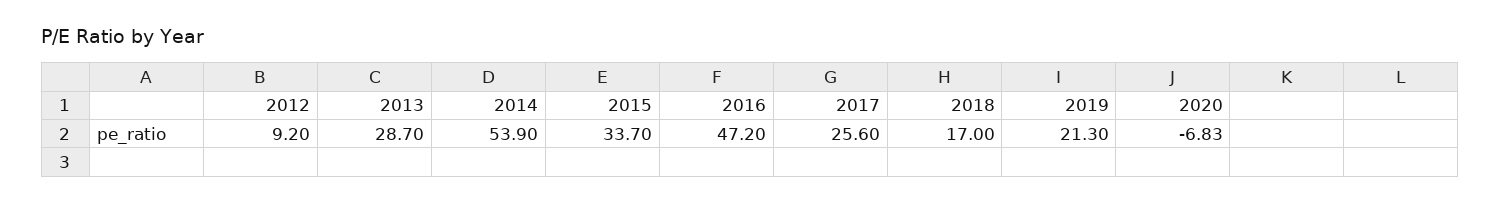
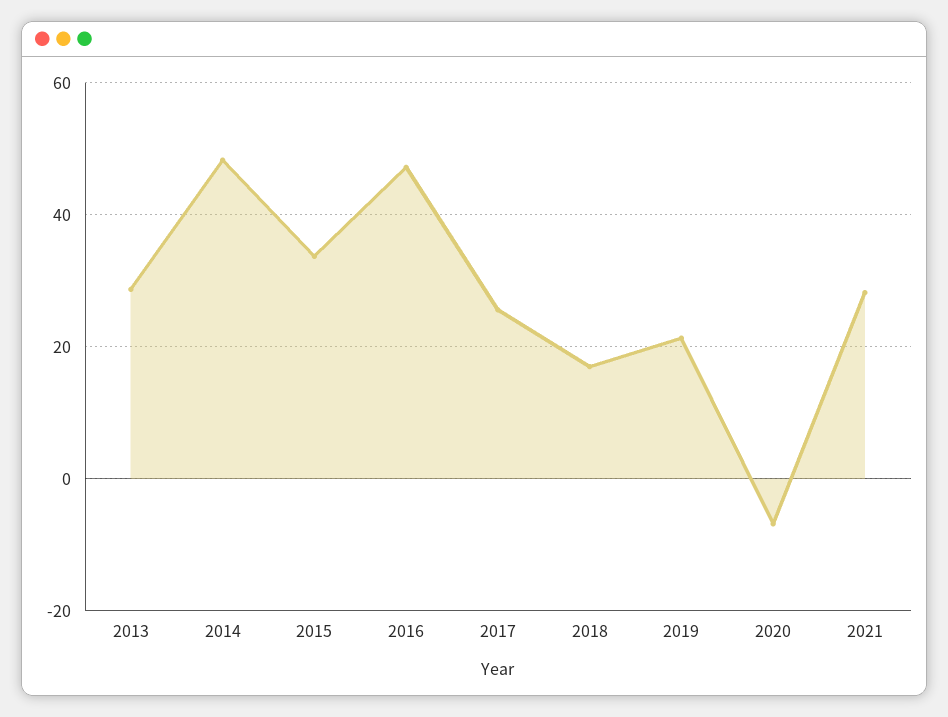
2012: 9.2 -> none
2014: 53.9 -> 48
2021: none -> 28

